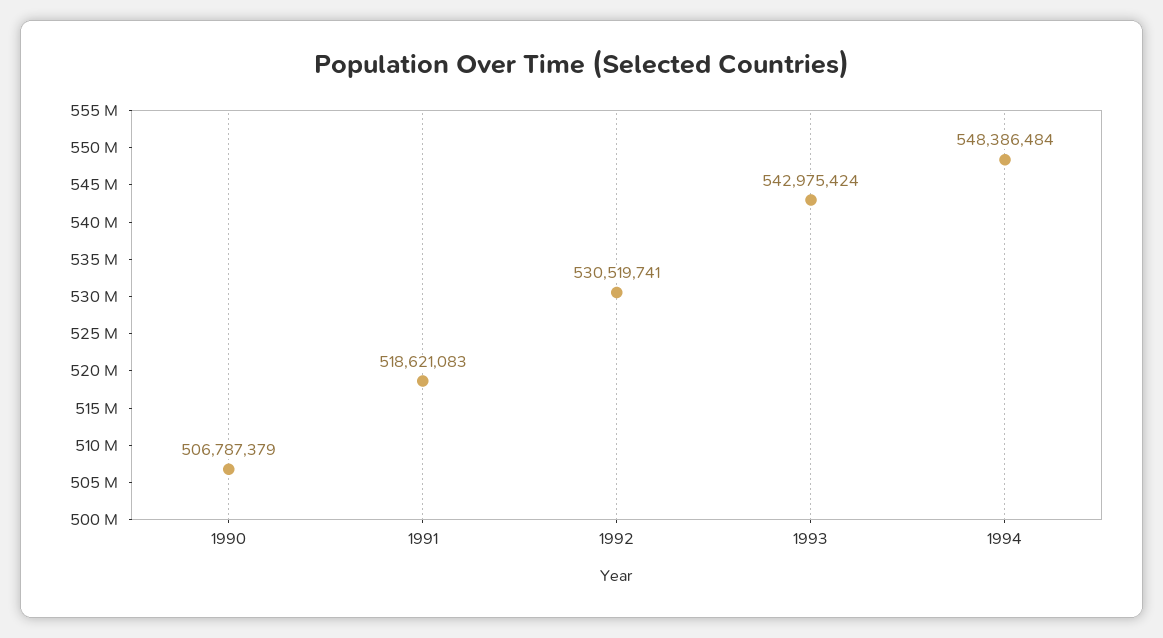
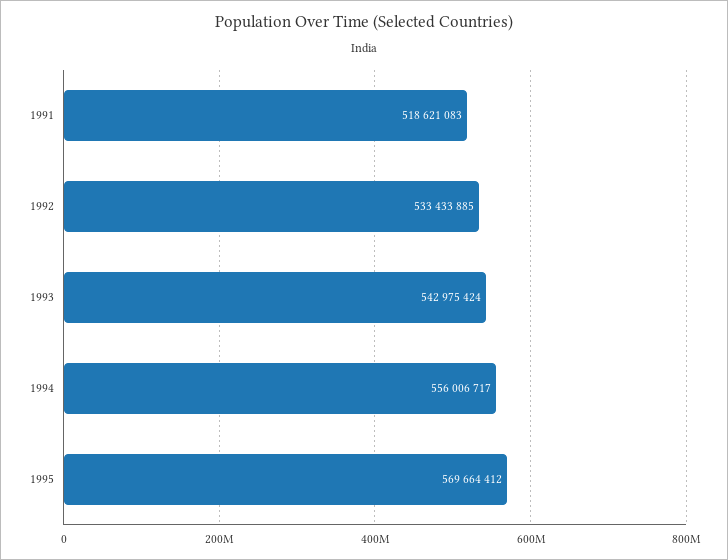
1990: 506787379 -> none
1992: 530519741 -> 533433885
1994: 548386484 -> 556006717
1995: none -> 569664412

